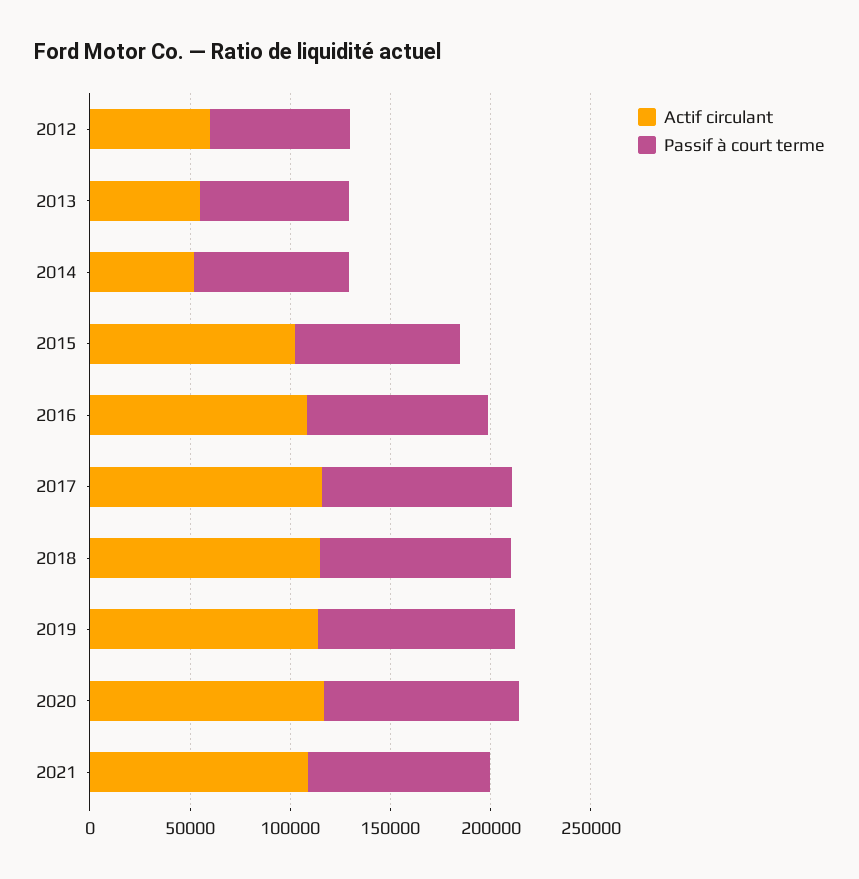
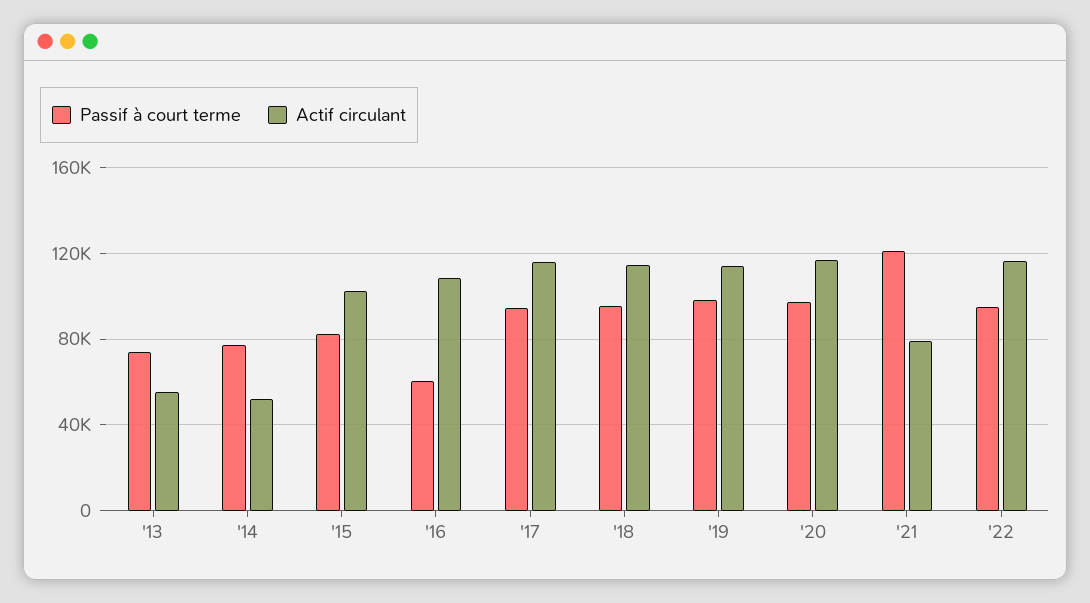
Actif circulant, 2012: 60000 -> none
Passif à court terme, 2012: 70000 -> none
Passif à court terme, 2016: 90000 -> 60000
Actif circulant, 2021: 110000 -> 80000
Passif à court terme, 2021: 90000 -> 120000
Passif à court terme, '22: none -> 95000
Actif circulant, '22: none -> 115000

